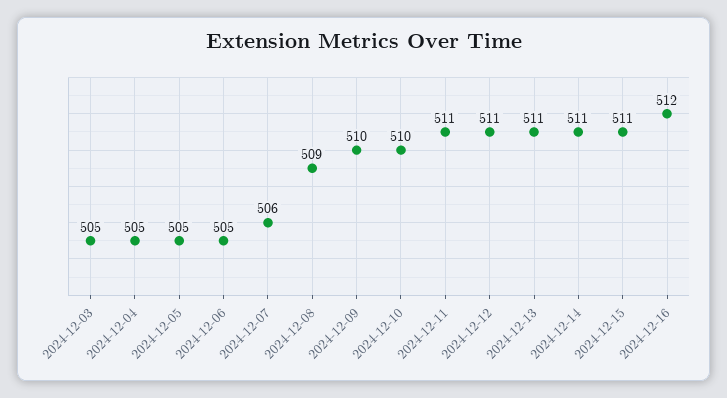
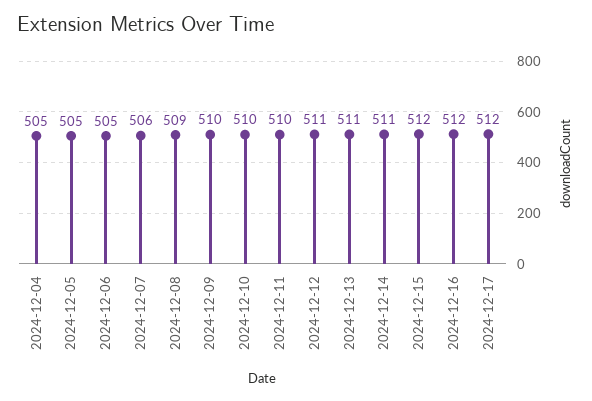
2024-12-03: 505 -> none
2024-12-11: 511 -> 510
2024-12-15: 511 -> 512
2024-12-17: none -> 512

